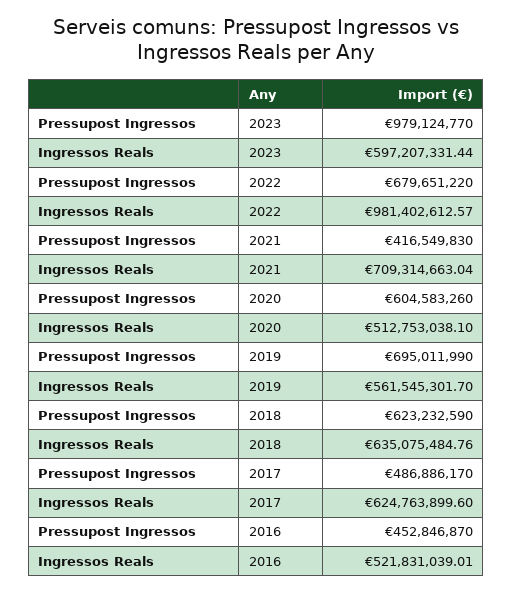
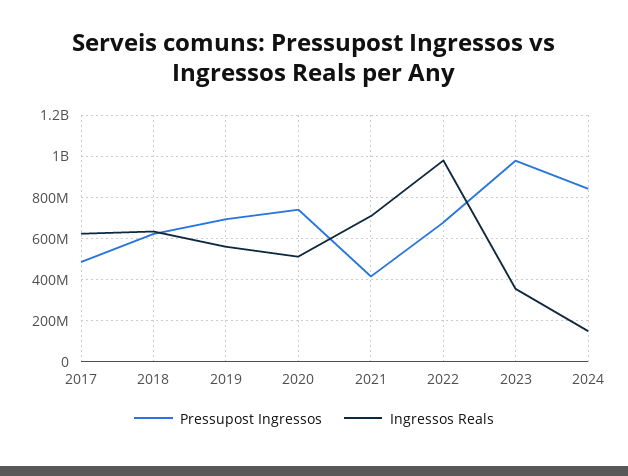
Ingressos Reals, 2023: 597207331.44 -> 350000000
Pressupost Ingressos, 2020: 604583260 -> 750000000
Pressupost Ingressos, 2016: 452846870 -> none
Ingressos Reals, 2016: 521831039.01 -> none
Pressupost Ingressos, 2024: none -> 850000000
Ingressos Reals, 2024: none -> 150000000

